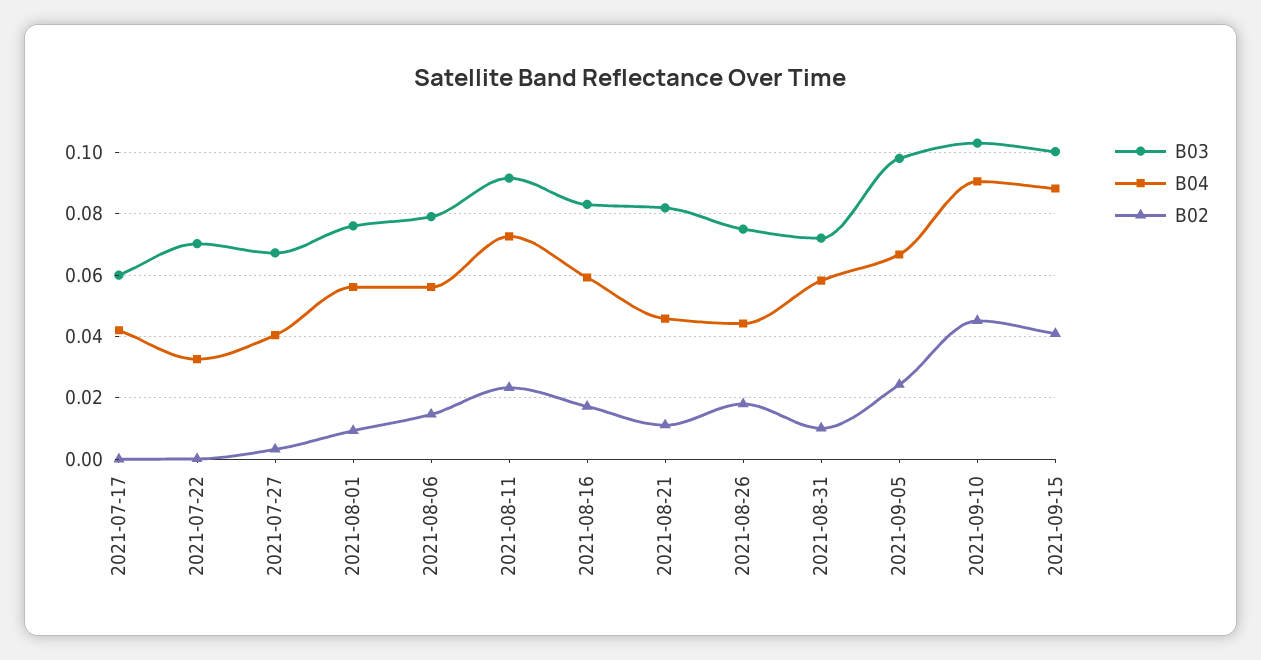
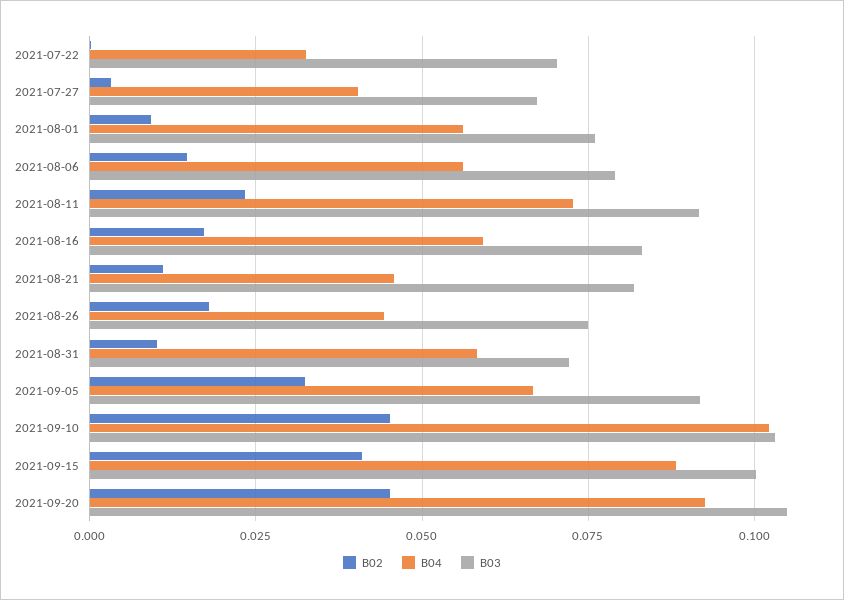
B03, 2021-07-17: 0.06 -> none
B04, 2021-07-17: 0.042 -> none
B02, 2021-07-17: 0 -> none
B03, 2021-09-05: 0.098 -> 0.0925
B02, 2021-09-05: 0.024 -> 0.0325
B04, 2021-09-10: 0.09 -> 0.1025
B02, 2021-09-20: none -> 0.045
B04, 2021-09-20: none -> 0.0925
B03, 2021-09-20: none -> 0.105

